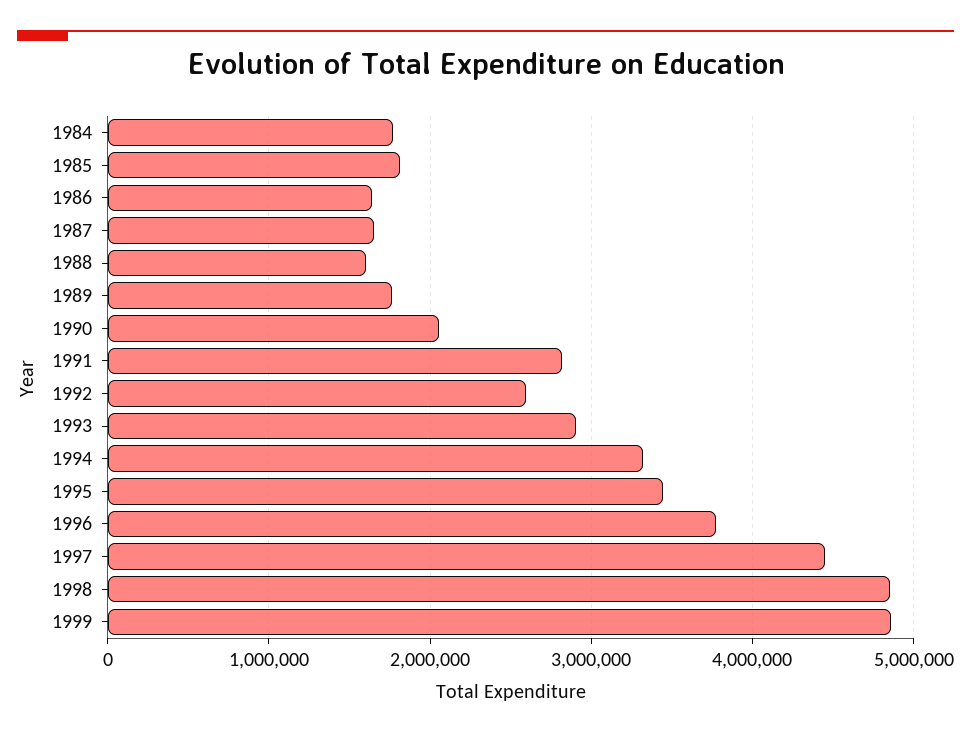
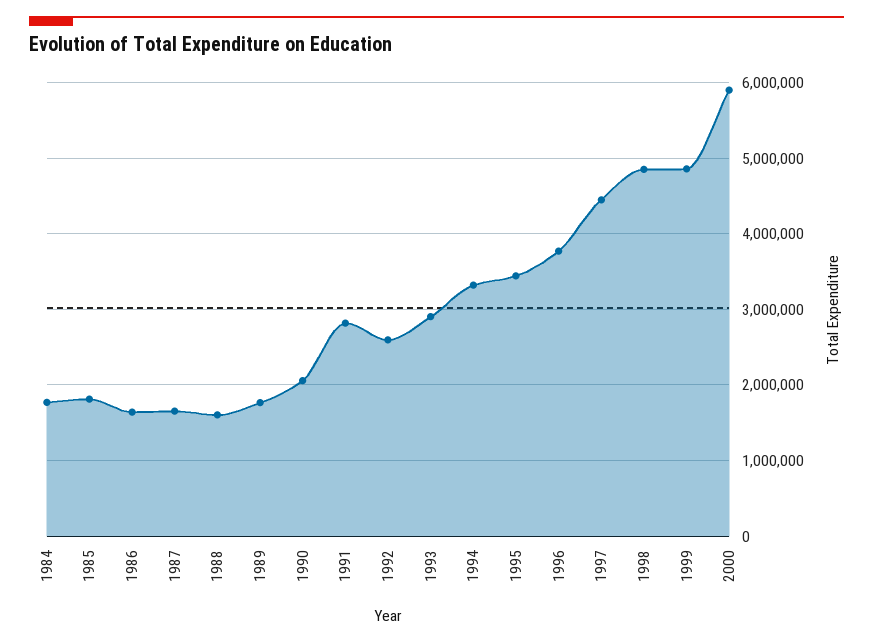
2000: none -> 5900000

